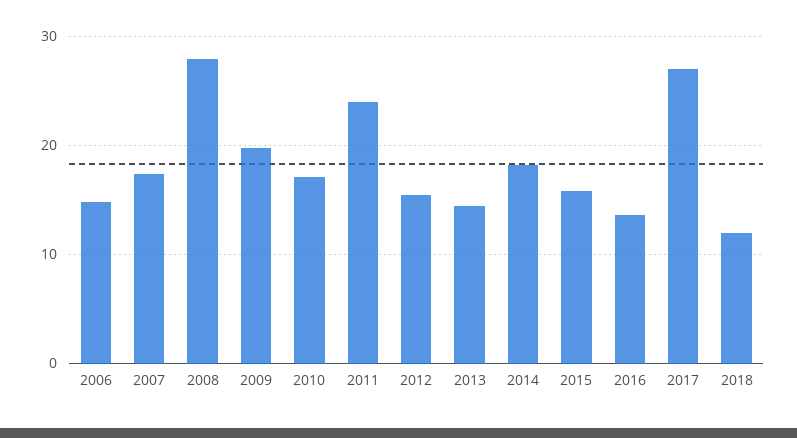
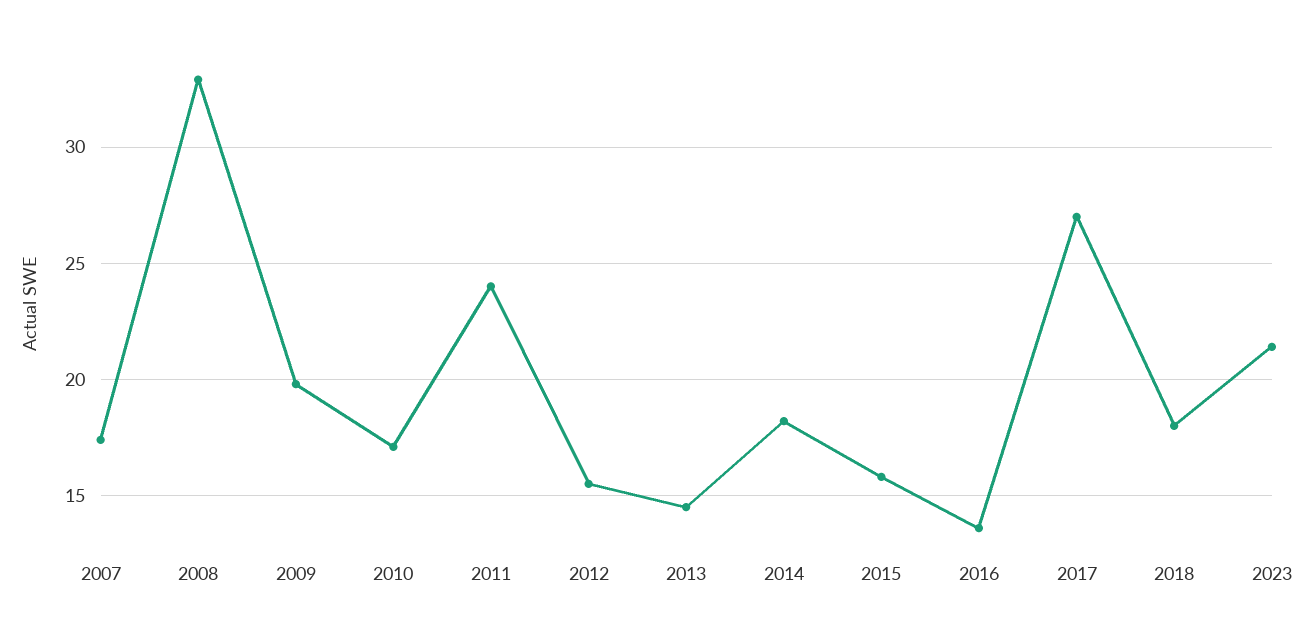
2006: 15 -> none
2008: 28 -> 33
2018: 12 -> 18
2023: none -> 21.5

